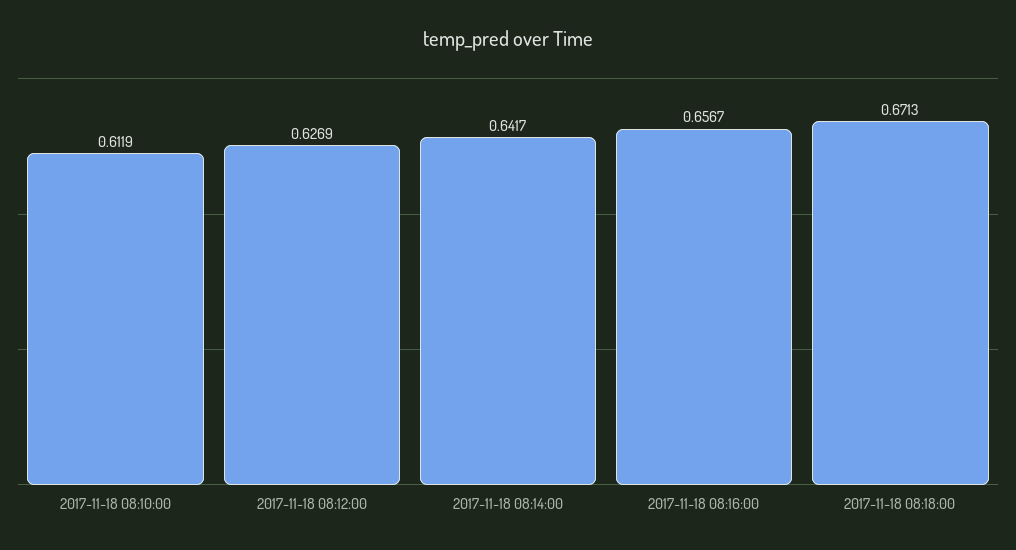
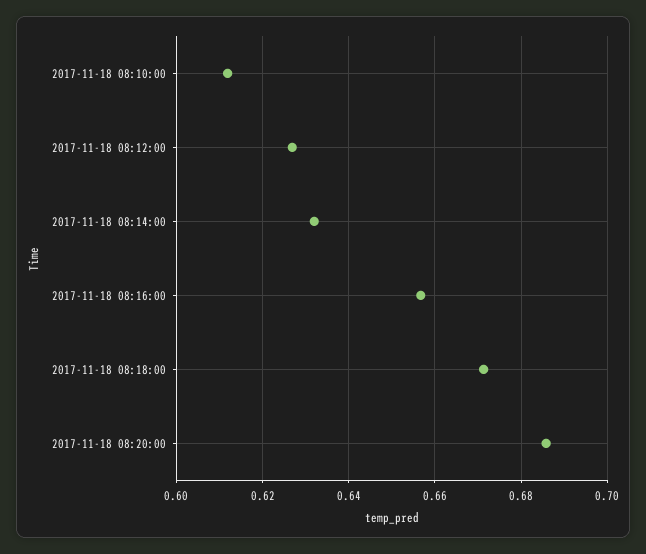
2017-11-18 08:14:00: 0.6417 -> 0.632
2017-11-18 08:20:00: none -> 0.686

